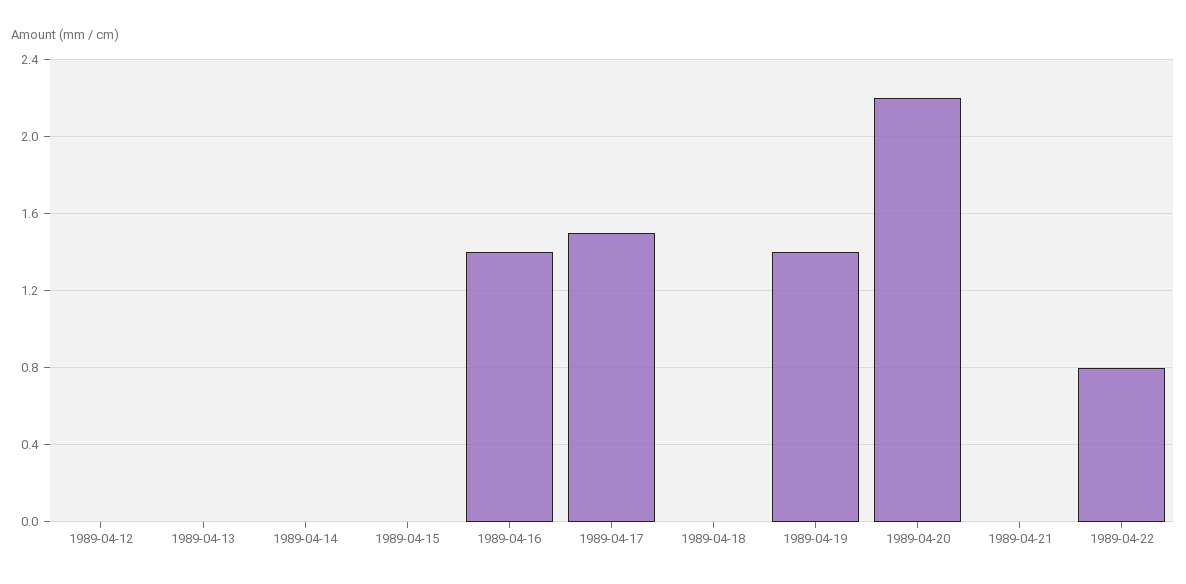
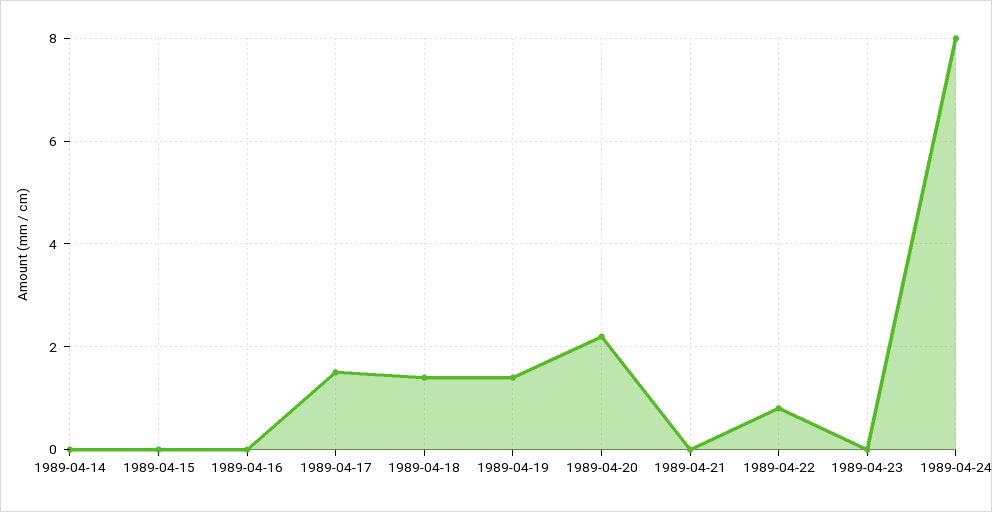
1989-04-12: 0 -> none
1989-04-13: 0 -> none
1989-04-16: 1.4 -> 0
1989-04-18: 0 -> 1.5
1989-04-23: none -> 0
1989-04-24: none -> 8

